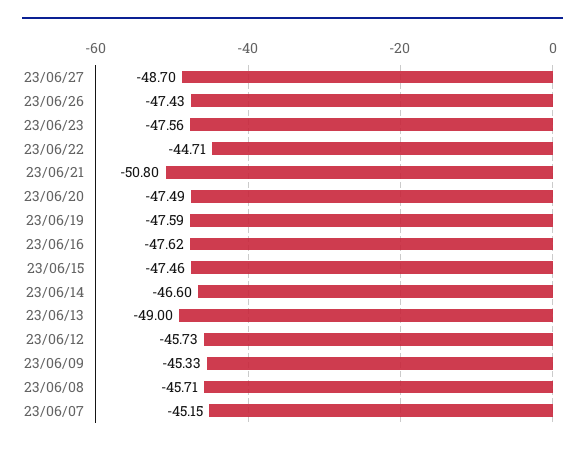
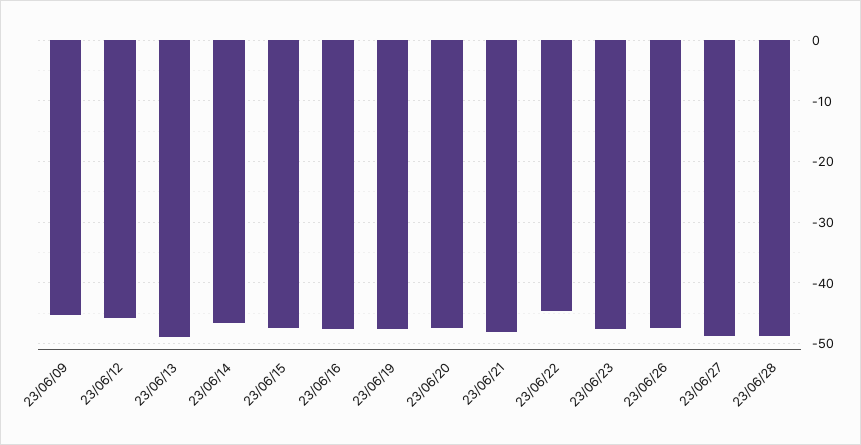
23/06/21: -50.8 -> -48
23/06/08: -45.71 -> none
23/06/07: -45.15 -> none
23/06/28: none -> -49

